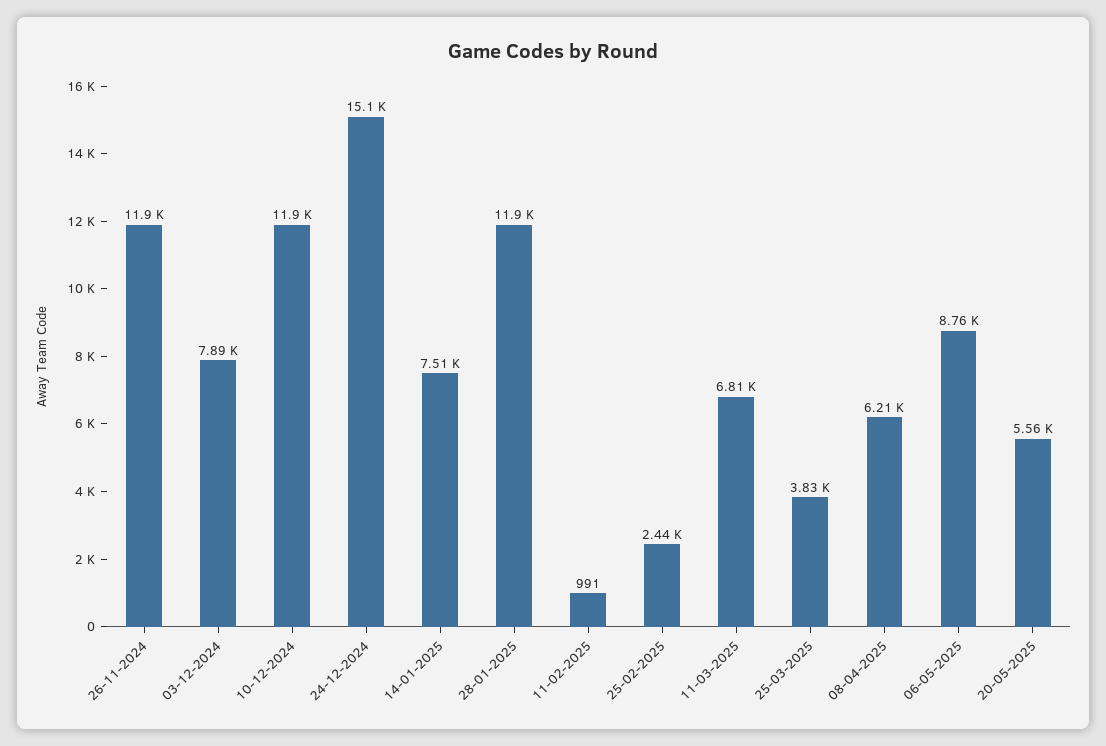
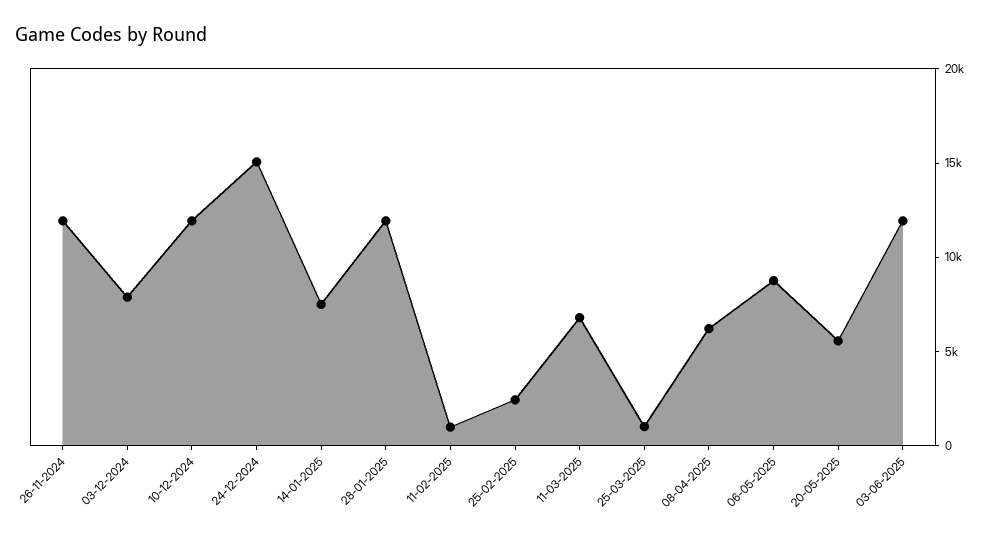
25-03-2025: 3830 -> 1000
03-06-2025: none -> 12000

